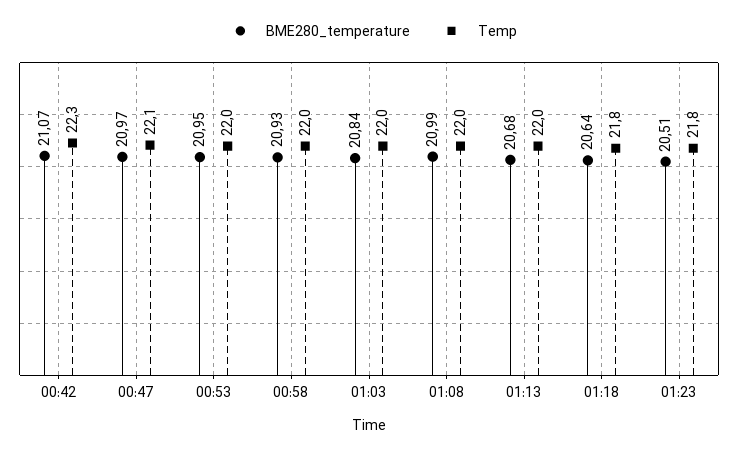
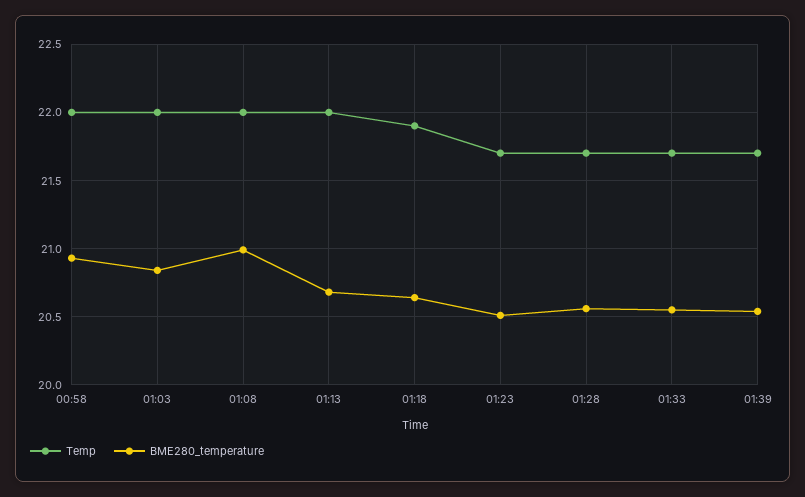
BME280_temperature, 00:42: 21.07 -> none
Temp, 00:42: 22.3 -> none
BME280_temperature, 00:47: 20.97 -> none
Temp, 00:47: 22.1 -> none
BME280_temperature, 00:53: 20.95 -> none
Temp, 00:53: 22 -> none
Temp, 01:18: 21.8 -> 21.9
Temp, 01:23: 21.8 -> 21.7
Temp, 01:28: none -> 21.7
BME280_temperature, 01:28: none -> 20.55
Temp, 01:33: none -> 21.7
BME280_temperature, 01:33: none -> 20.55
Temp, 01:39: none -> 21.7
BME280_temperature, 01:39: none -> 20.55

